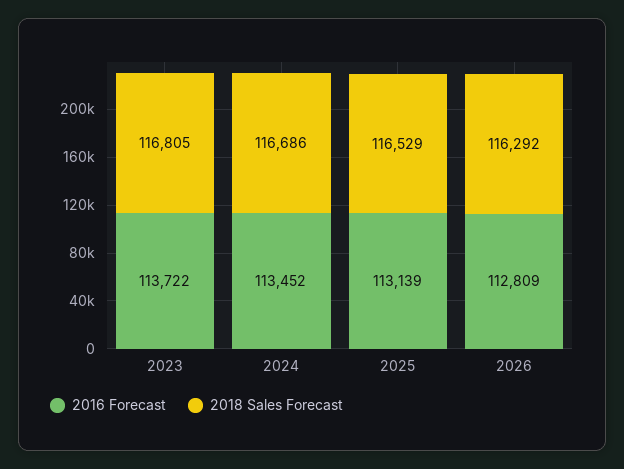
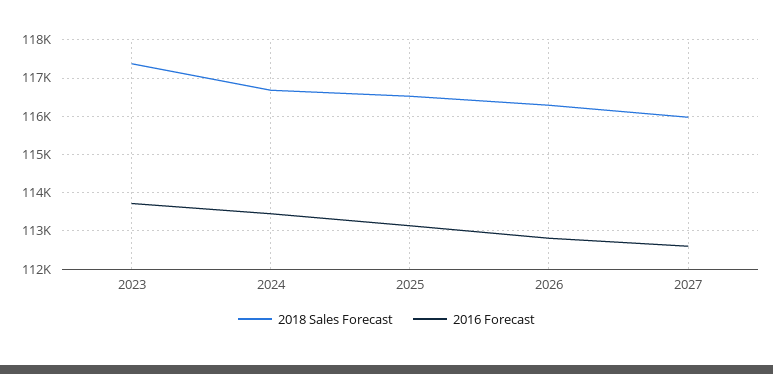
2018 Sales Forecast, 2023: 116805 -> 117400
2018 Sales Forecast, 2027: none -> 116000
2016 Forecast, 2027: none -> 112600

